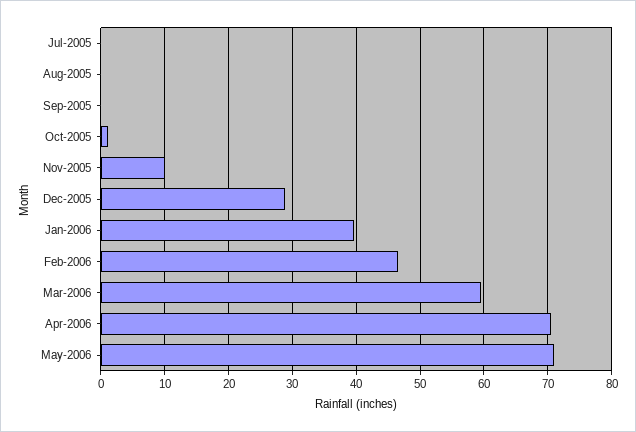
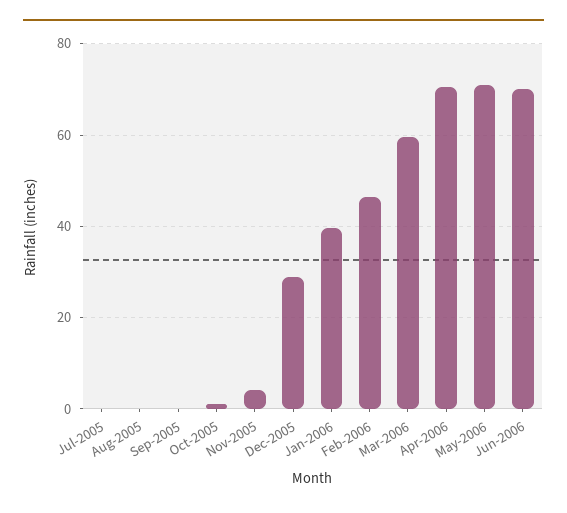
Nov-2005: 10 -> 4
Jun-2006: none -> 70

